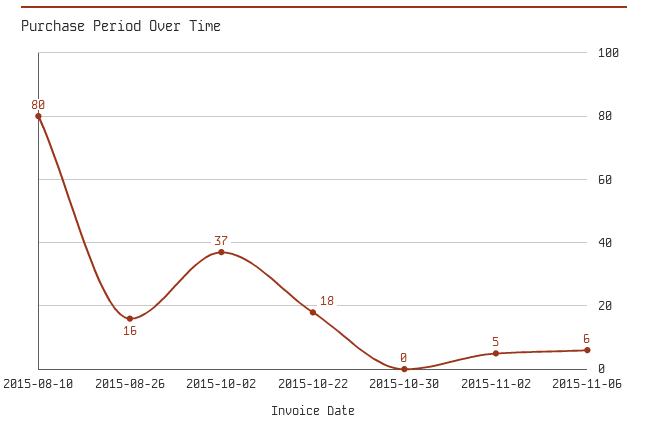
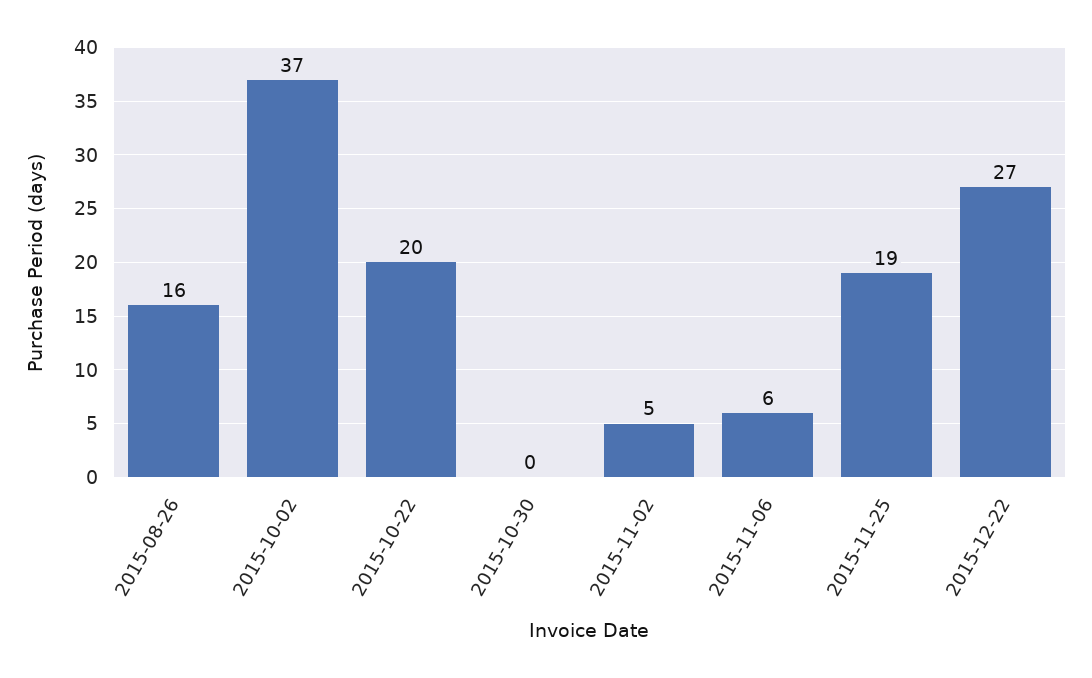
2015-08-10: 80 -> none
2015-10-22: 18 -> 20
2015-11-25: none -> 19
2015-12-22: none -> 27

